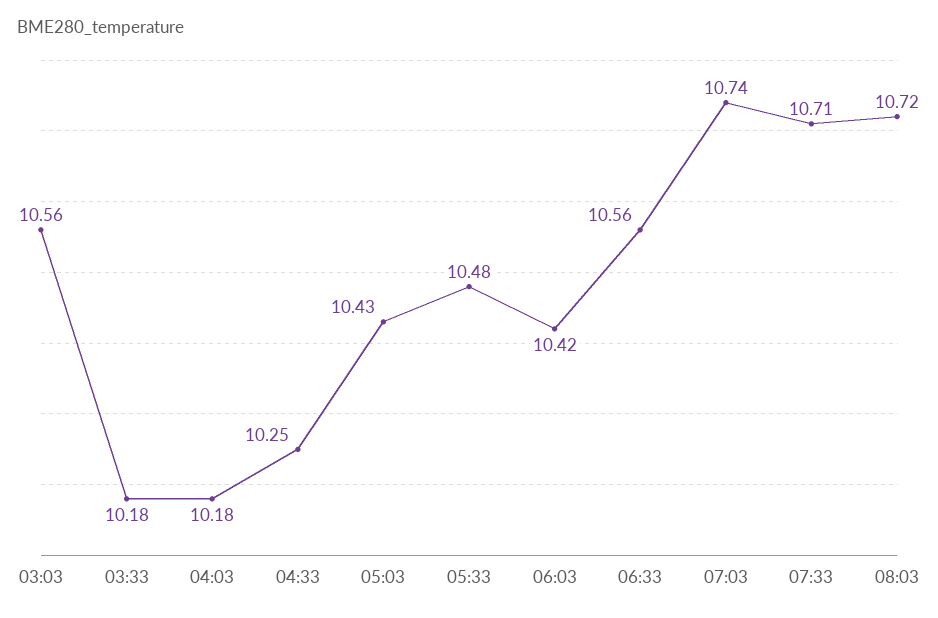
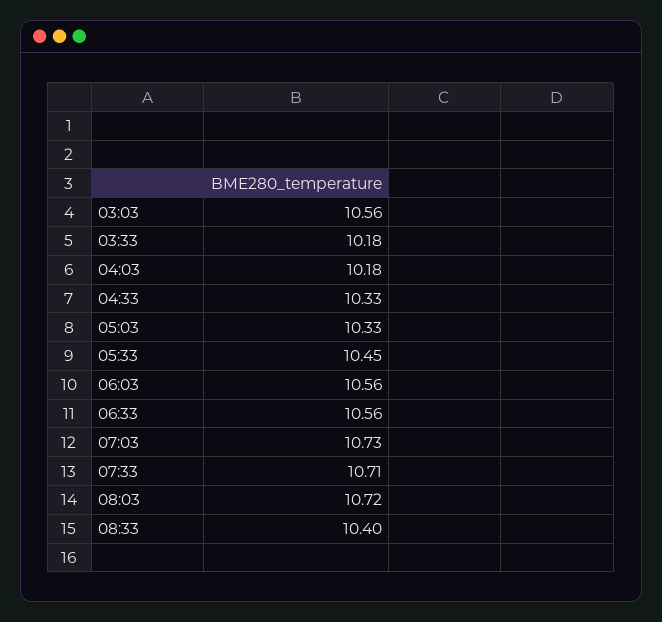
04:33: 10.25 -> 10.33
05:03: 10.43 -> 10.33
05:33: 10.48 -> 10.45
06:03: 10.42 -> 10.56
07:03: 10.74 -> 10.73
08:33: none -> 10.4

